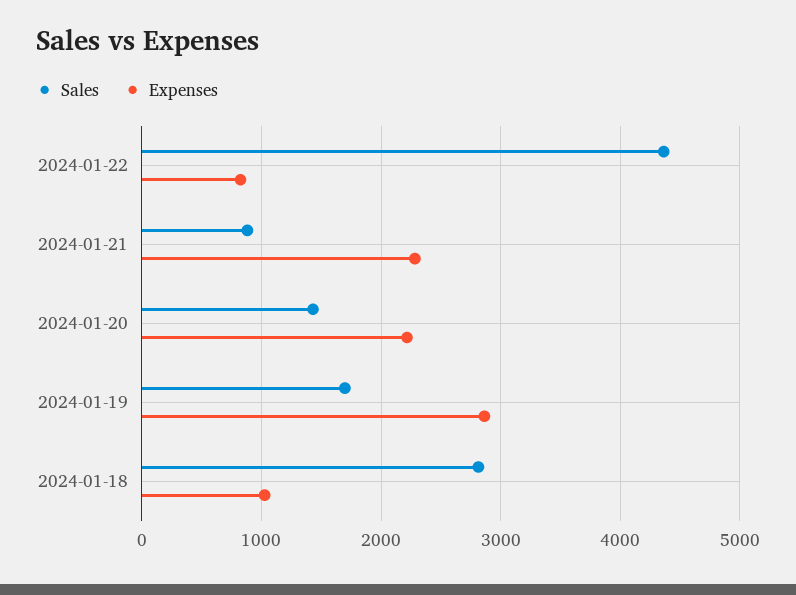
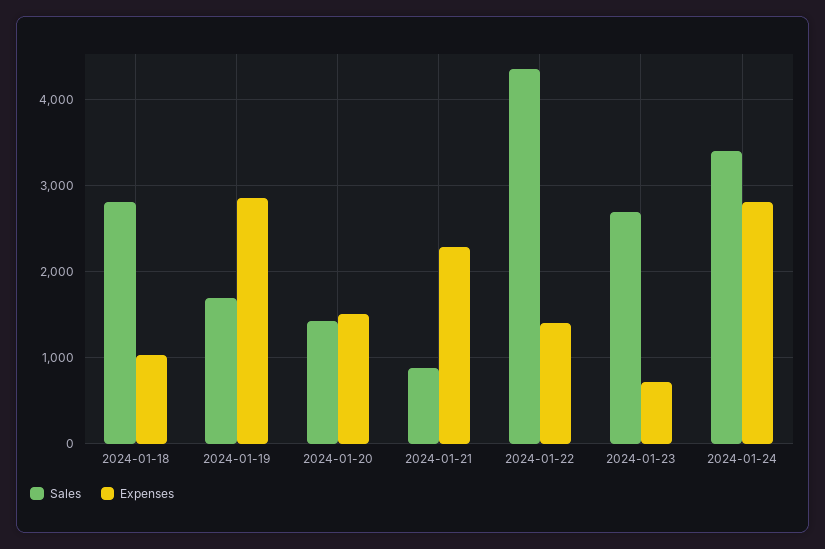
Expenses, 2024-01-22: 800 -> 1400
Expenses, 2024-01-20: 2200 -> 1500
Sales, 2024-01-23: none -> 2700
Expenses, 2024-01-23: none -> 700
Sales, 2024-01-24: none -> 3400
Expenses, 2024-01-24: none -> 2800

